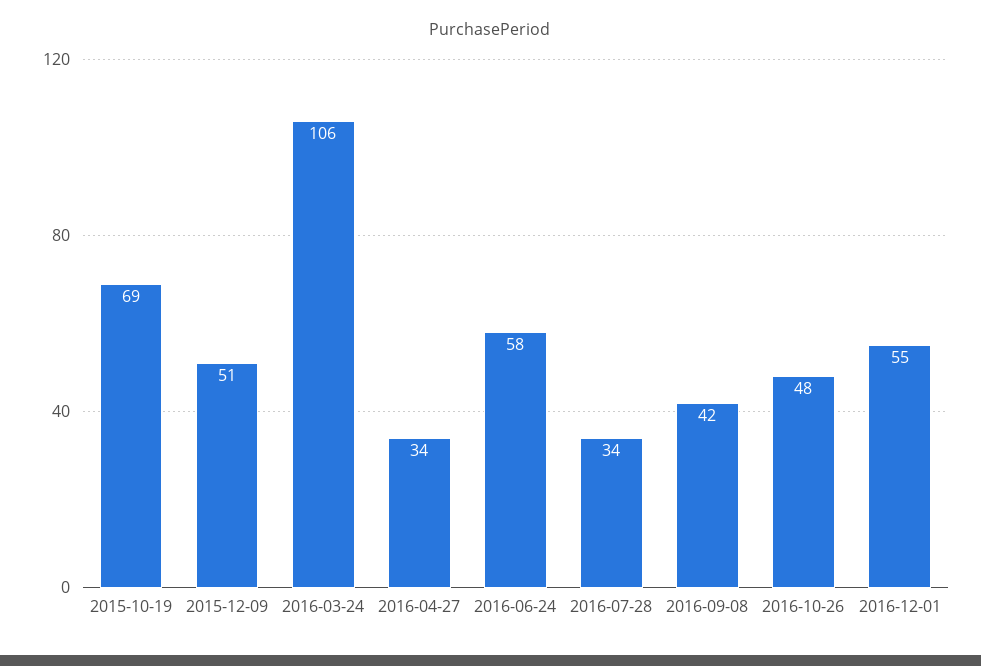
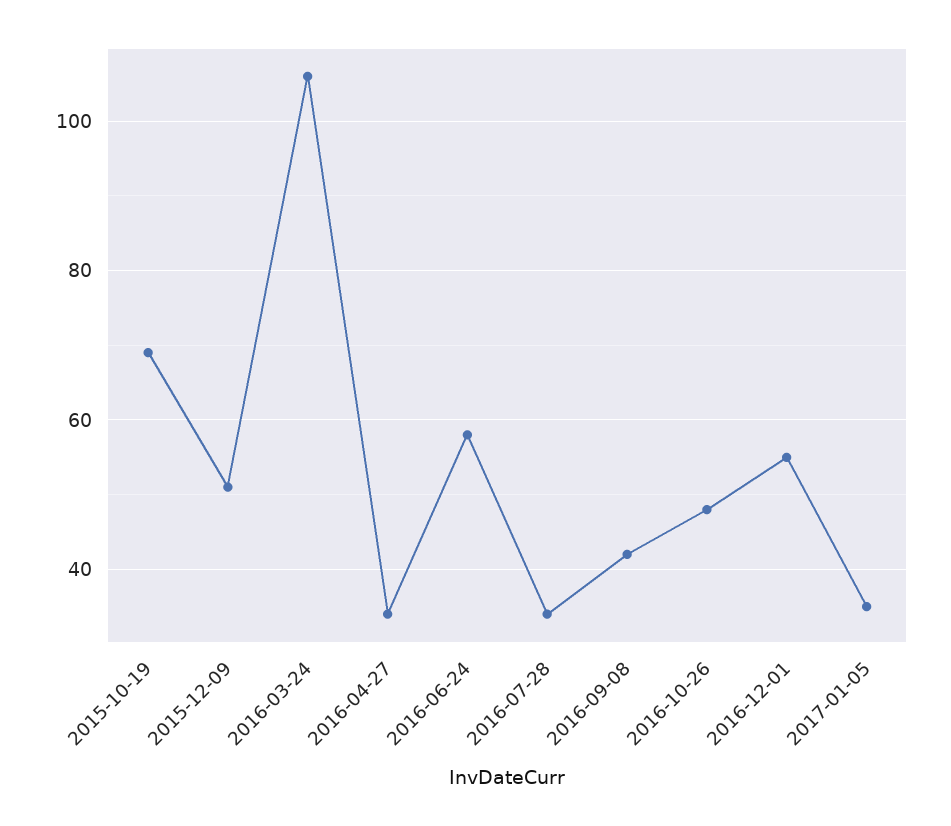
2017-01-05: none -> 35

